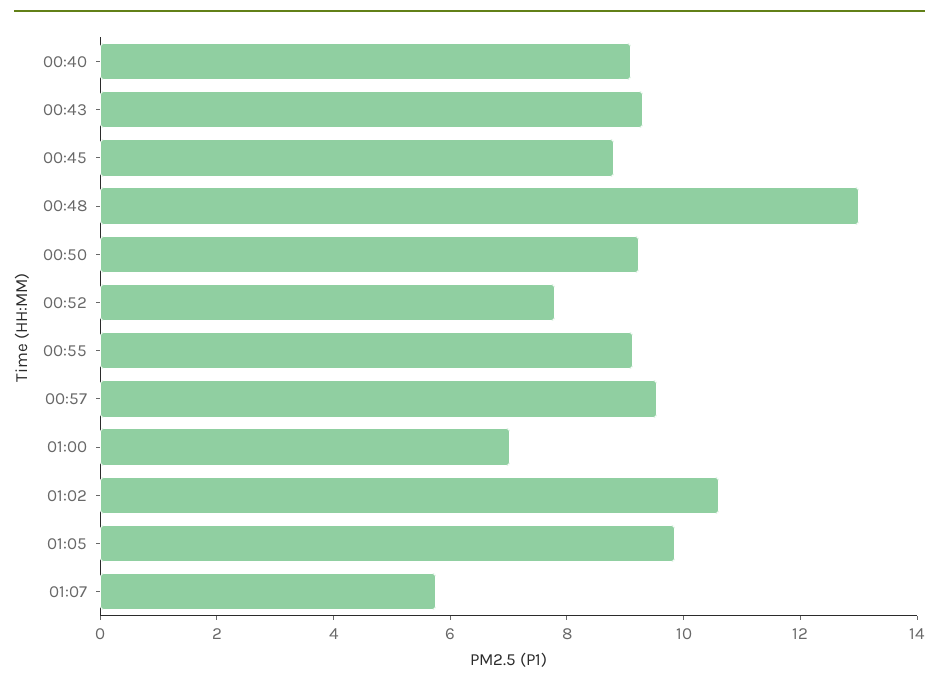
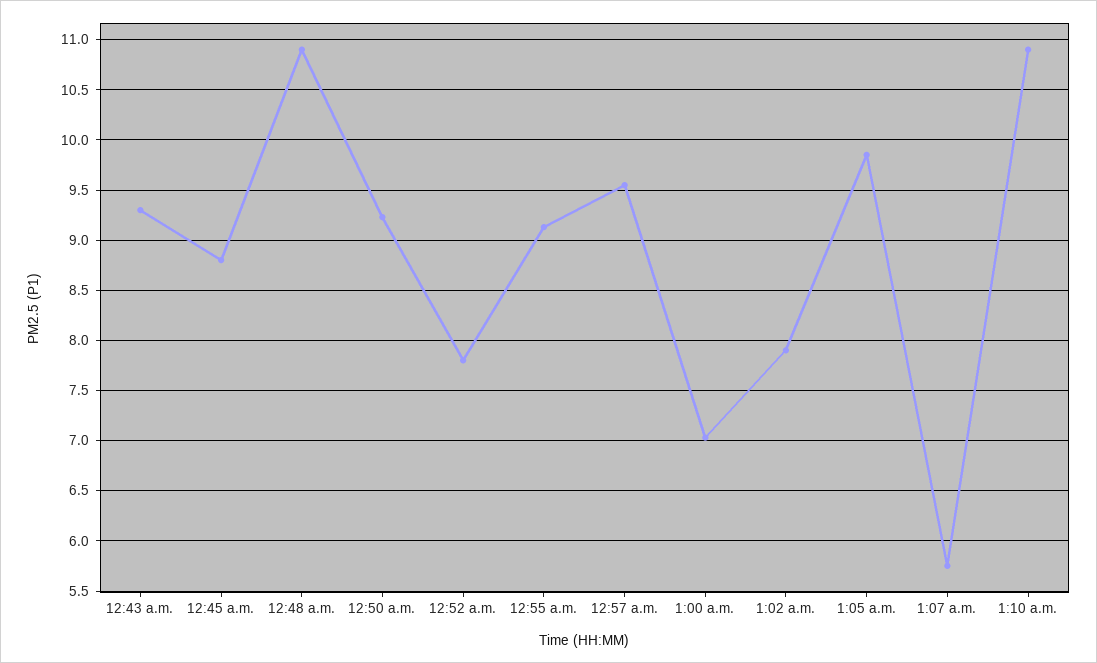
00:40: 9 -> none
00:48: 13 -> 10.9
01:02: 10.5 -> 7.9
1:10 a.m.: none -> 10.9

